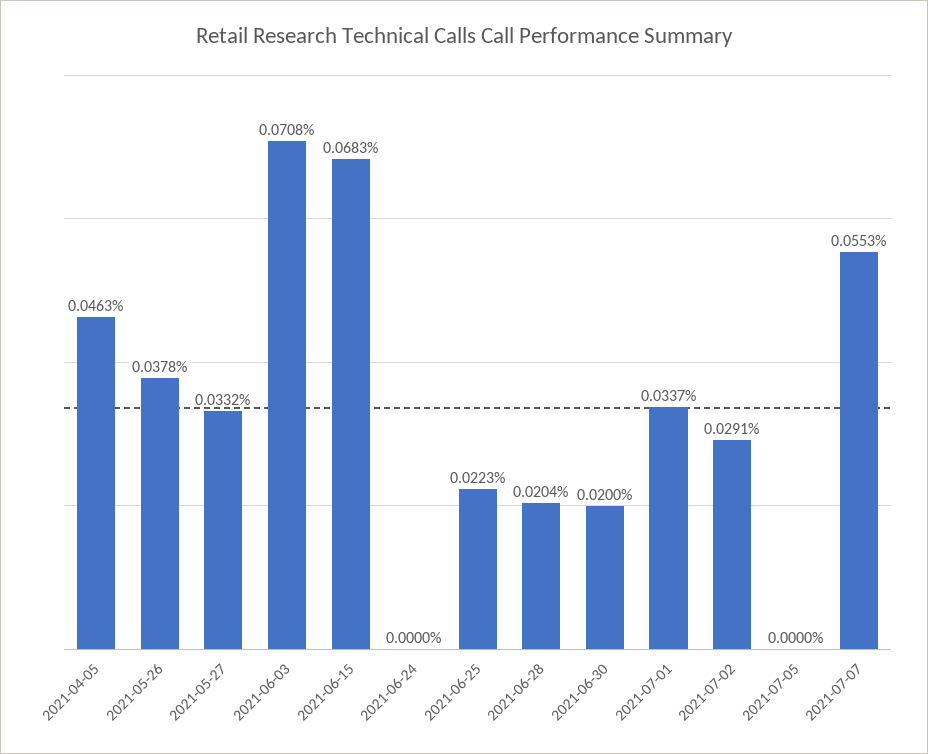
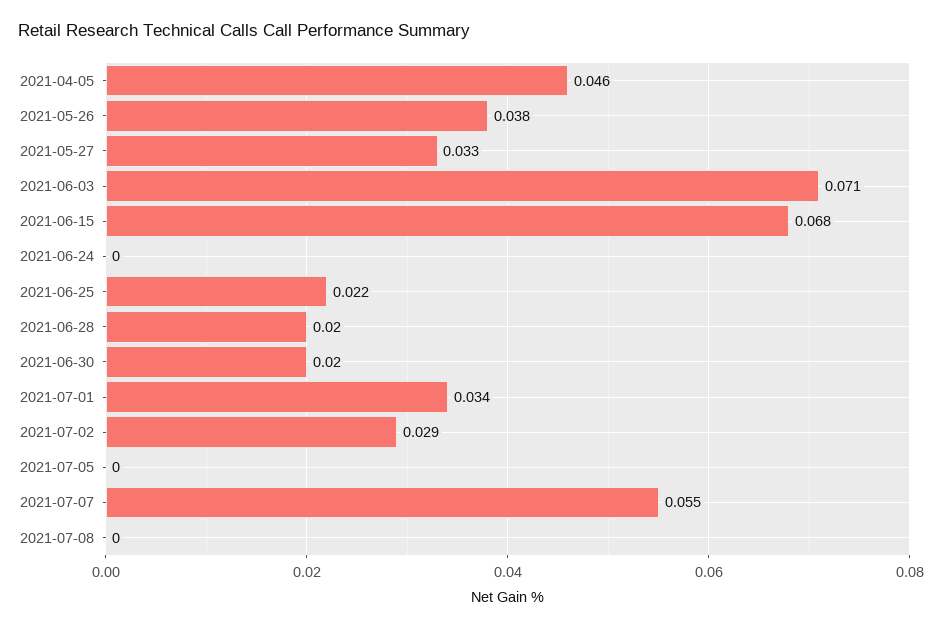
2021-07-08: none -> 0

